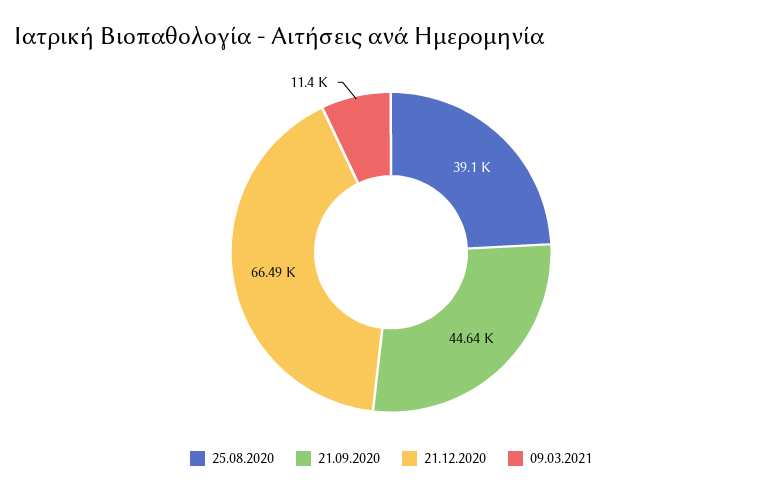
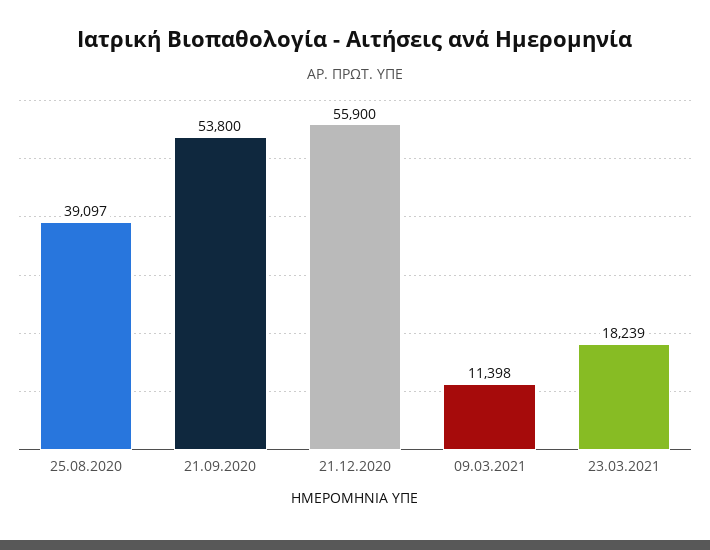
21.09.2020: 44640 -> 53800
21.12.2020: 66490 -> 55900
23.03.2021: none -> 18239

